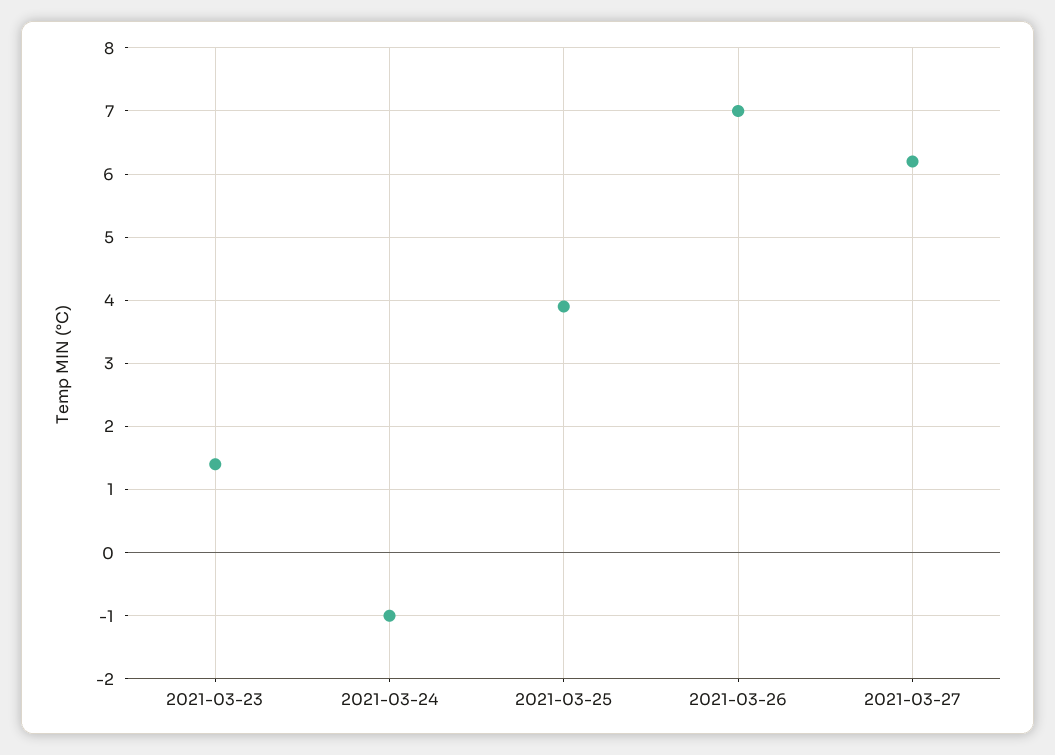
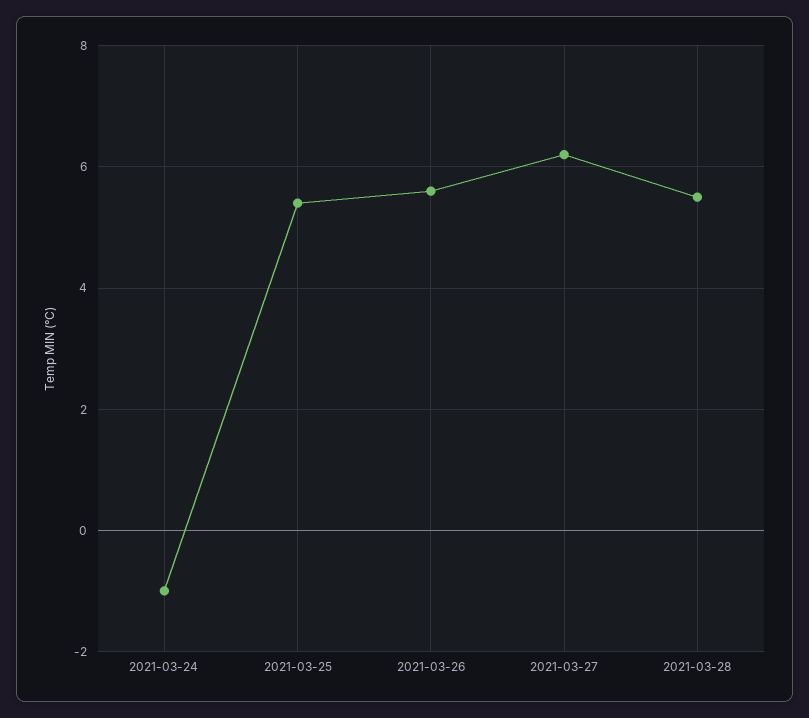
2021-03-23: 1.4 -> none
2021-03-25: 3.9 -> 5.5
2021-03-26: 7 -> 5.5
2021-03-28: none -> 5.5

